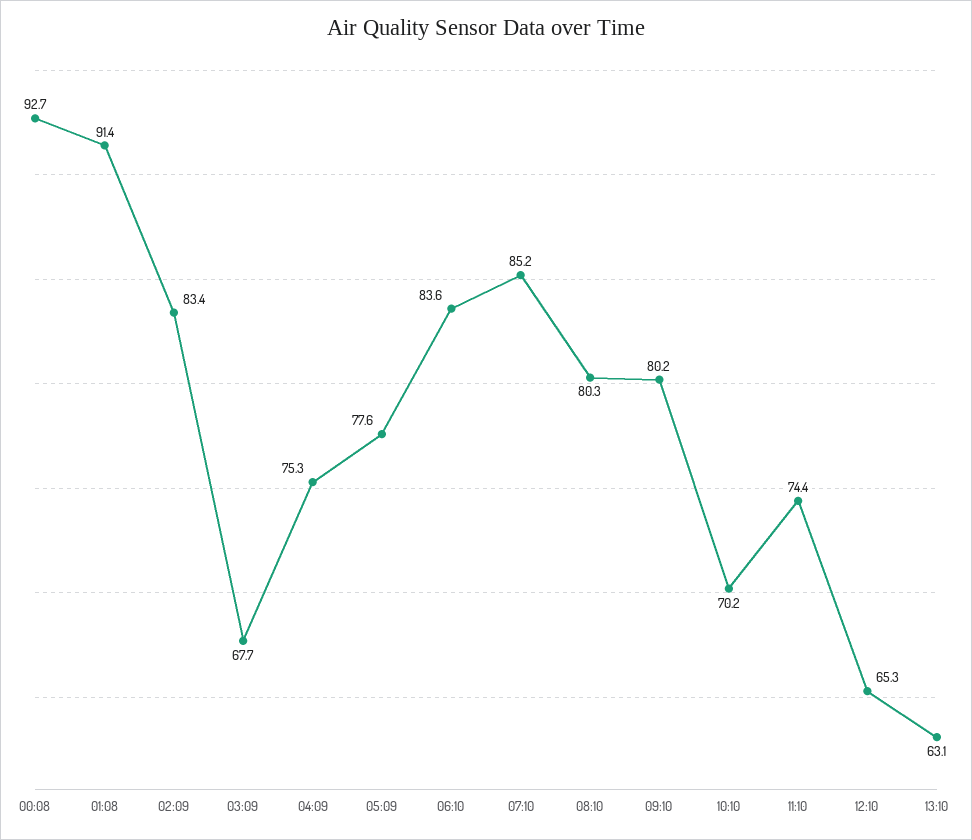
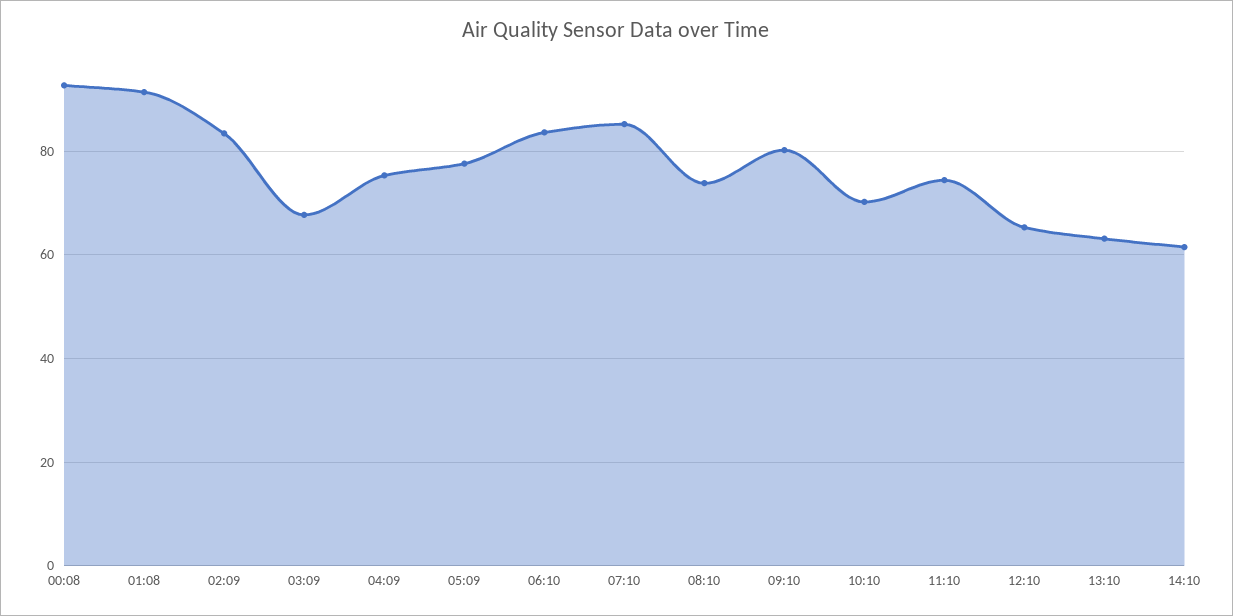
08:10: 80.3 -> 74
14:10: none -> 62

